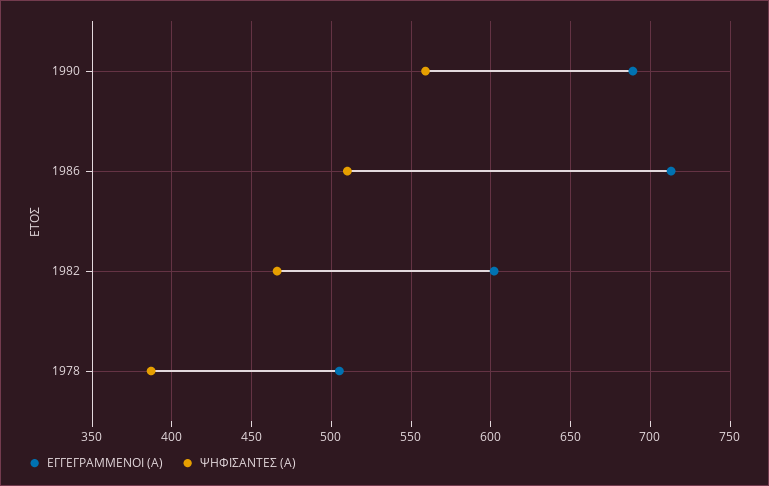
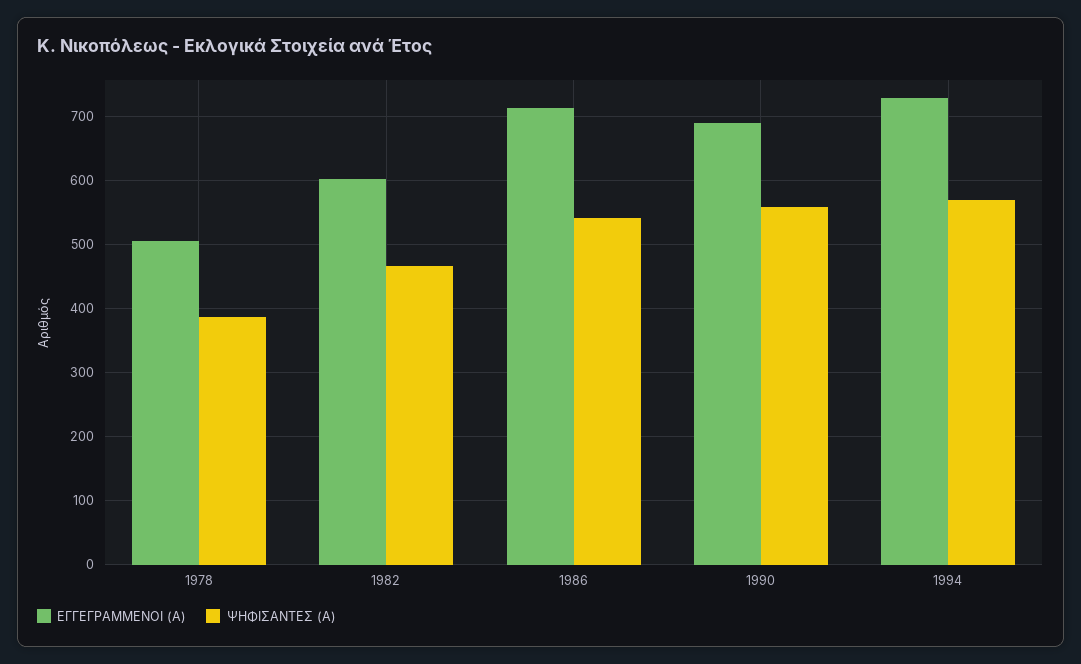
ΨΗΦΙΣΑΝΤΕΣ (Α), 1986: 510 -> 540
ΕΓΓΕΓΡΑΜΜΕΝΟΙ (Α), 1994: none -> 730
ΨΗΦΙΣΑΝΤΕΣ (Α), 1994: none -> 570

